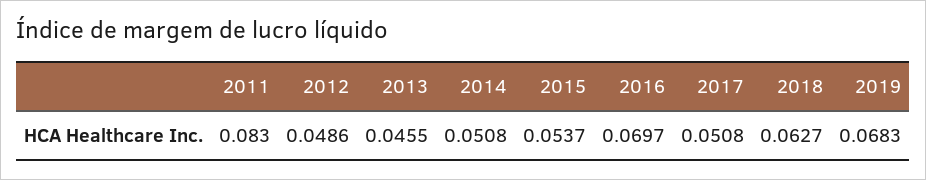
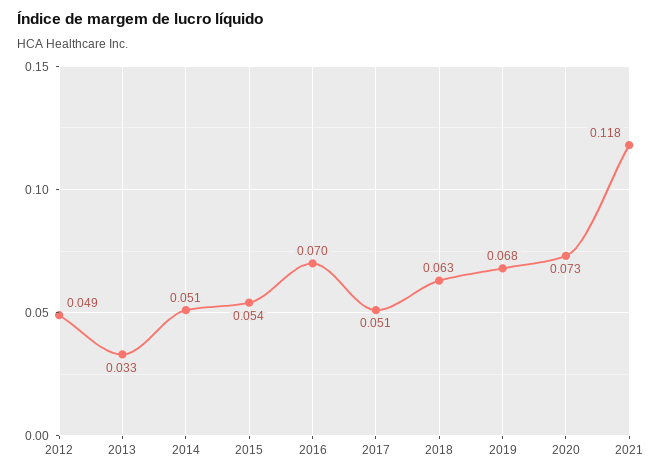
2011: 0.083 -> none
2013: 0.0455 -> 0.033
2020: none -> 0.073
2021: none -> 0.118

